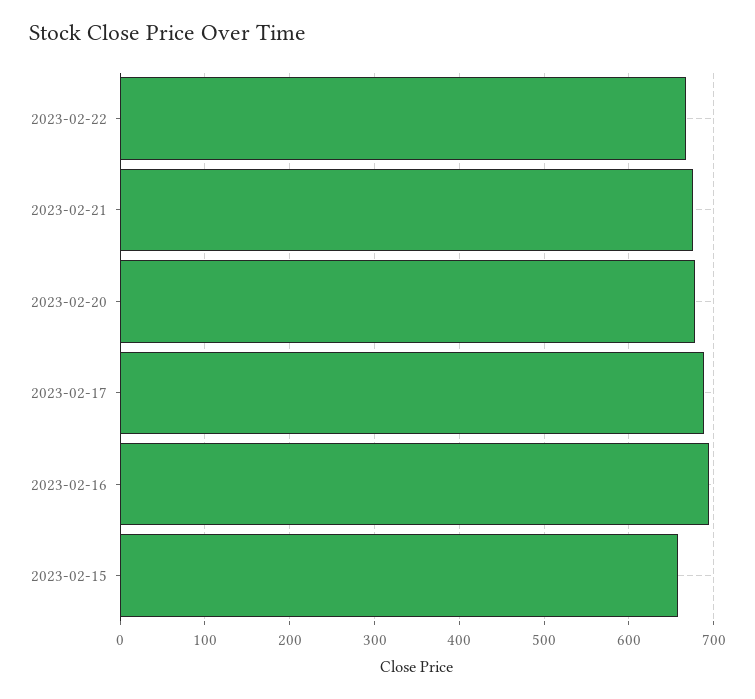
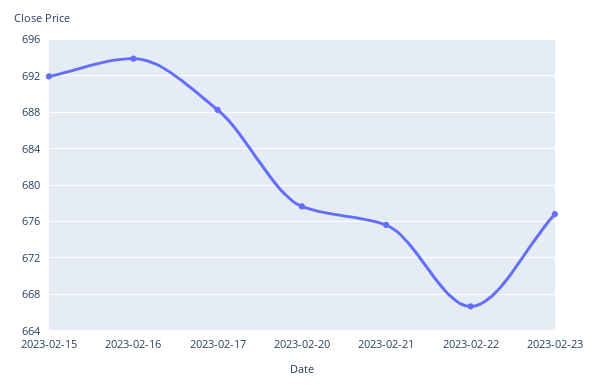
2023-02-15: 660 -> 692
2023-02-23: none -> 677

